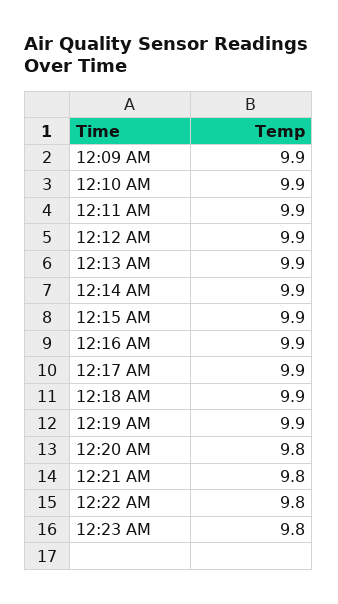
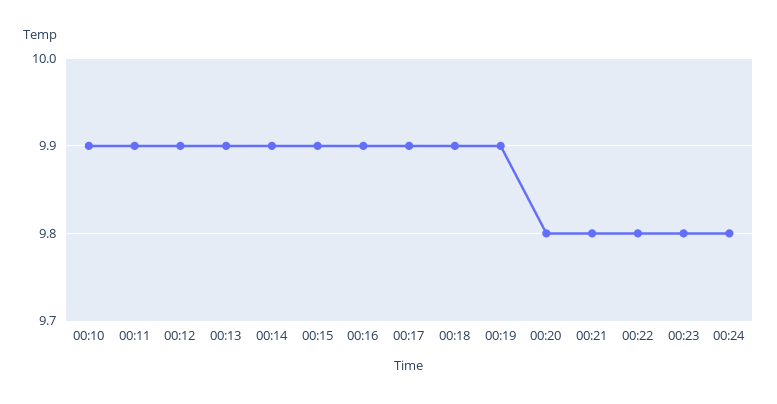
12:09 AM: 9.9 -> none
00:24: none -> 9.8

